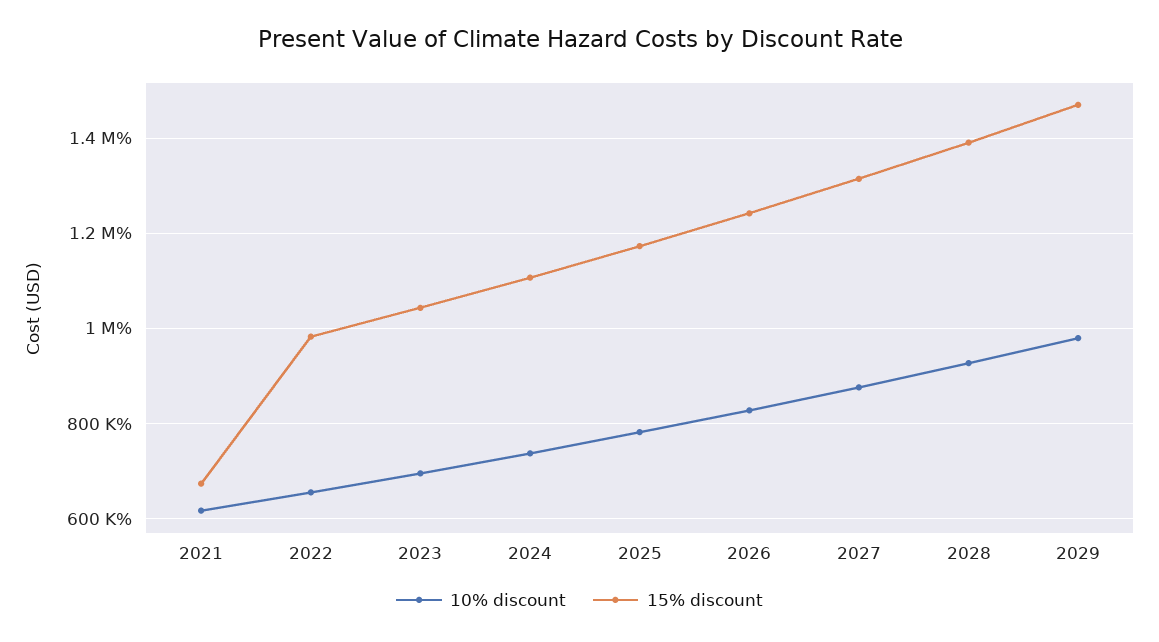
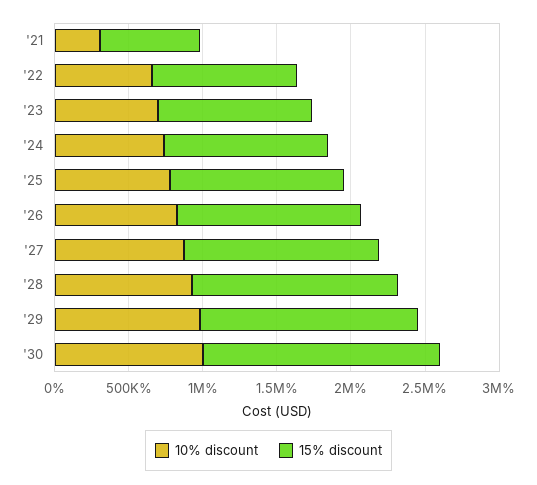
10% discount, 2021: 620000 -> 300000
10% discount, '30: none -> 1000000
15% discount, '30: none -> 1600000

